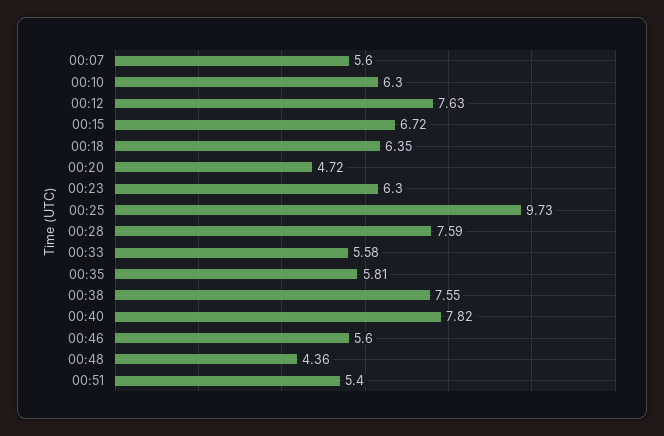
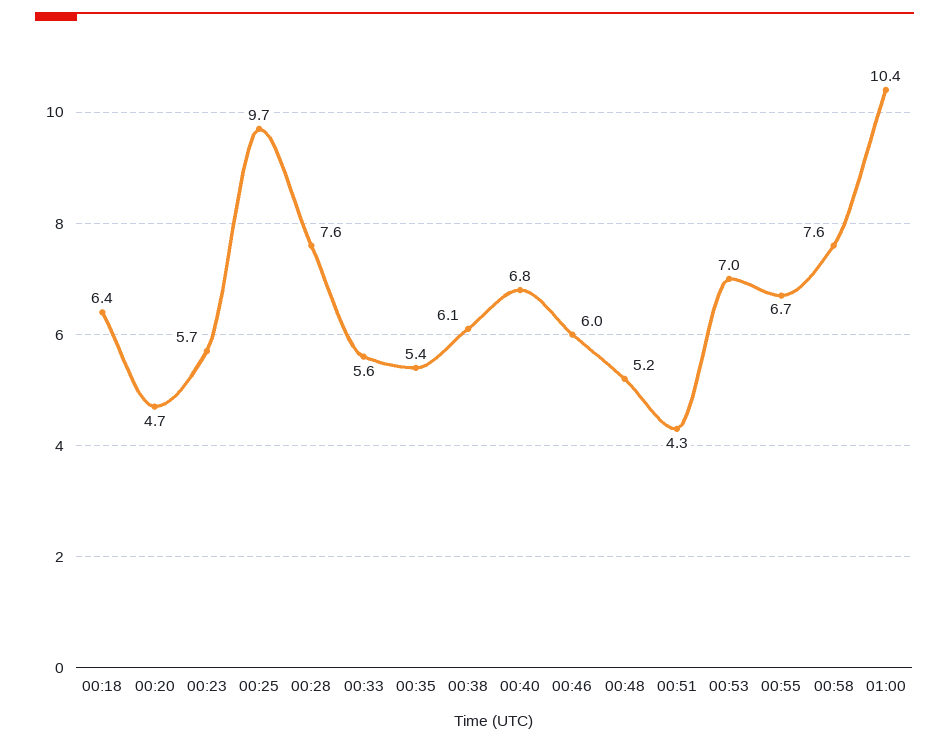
00:07: 5.6 -> none
00:10: 6.3 -> none
00:12: 7.63 -> none
00:15: 6.72 -> none
00:23: 6.3 -> 5.7
00:35: 5.81 -> 5.4
00:38: 7.55 -> 6.1
00:40: 7.82 -> 6.8
00:46: 5.6 -> 6
00:48: 4.36 -> 5.2
00:51: 5.4 -> 4.3
00:53: none -> 7
00:55: none -> 6.7
00:58: none -> 7.6
01:00: none -> 10.4

